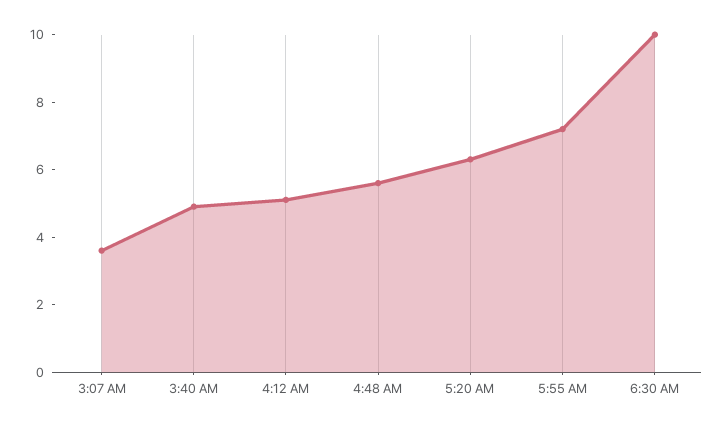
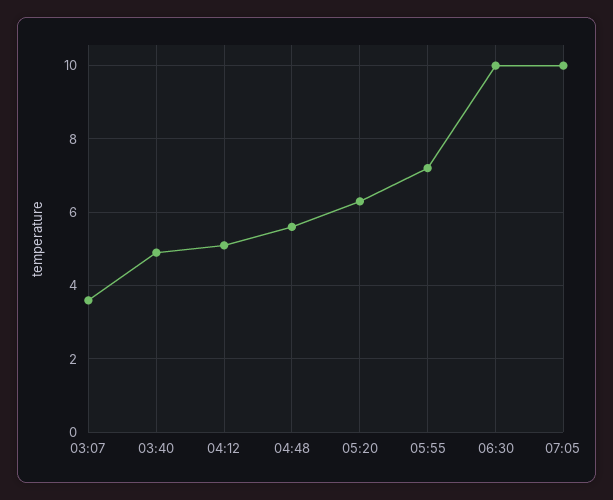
07:05: none -> 10

